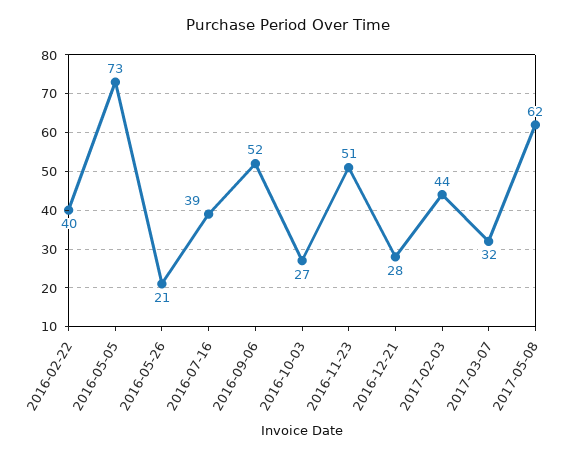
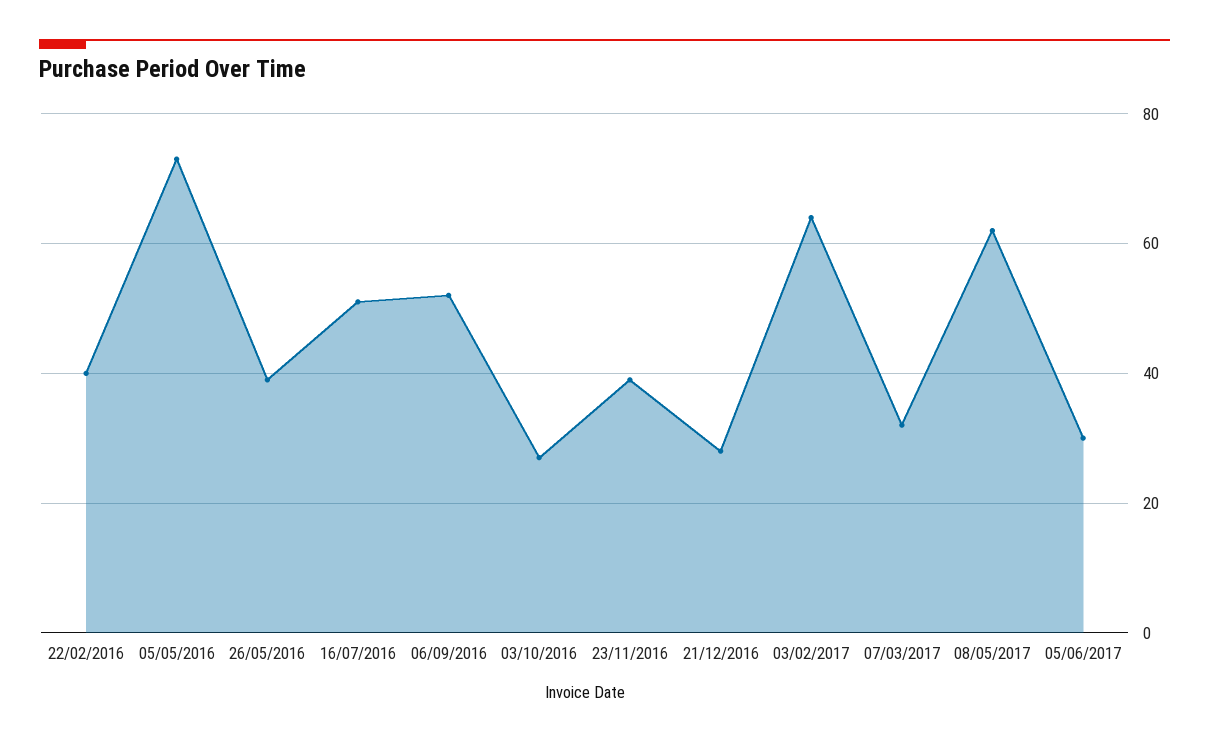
2016-05-26: 21 -> 40
2016-07-16: 39 -> 50
2016-11-23: 51 -> 40
2017-02-03: 44 -> 65
05/06/2017: none -> 30

